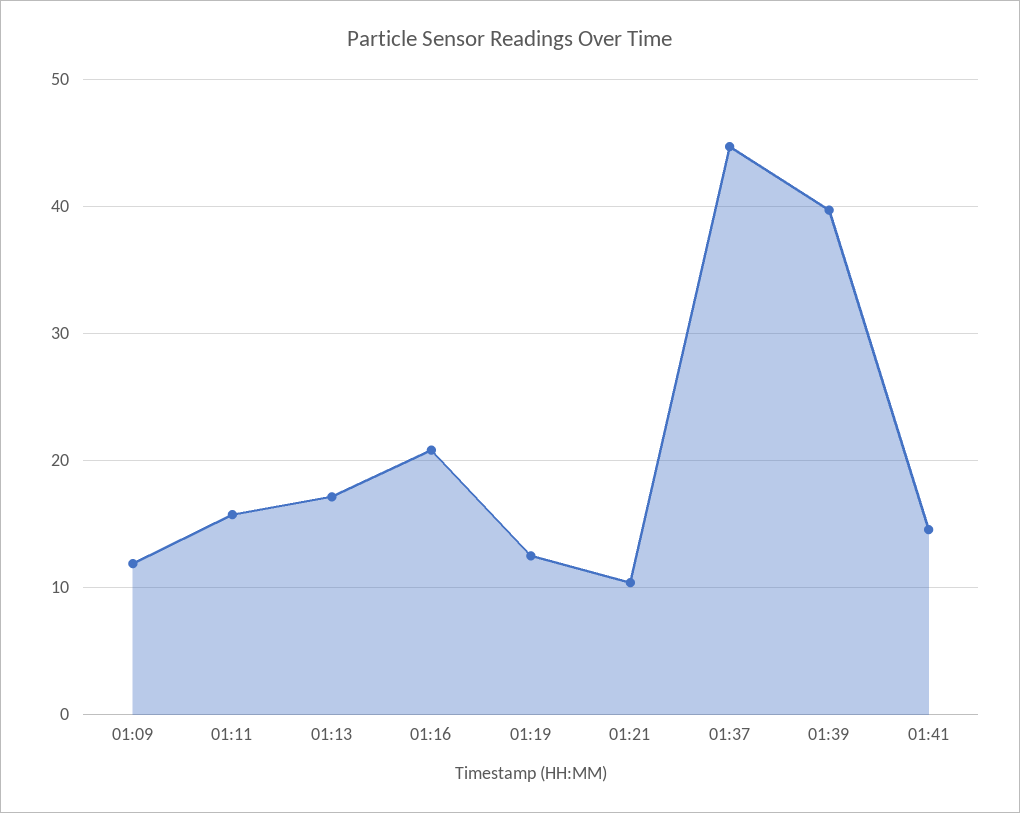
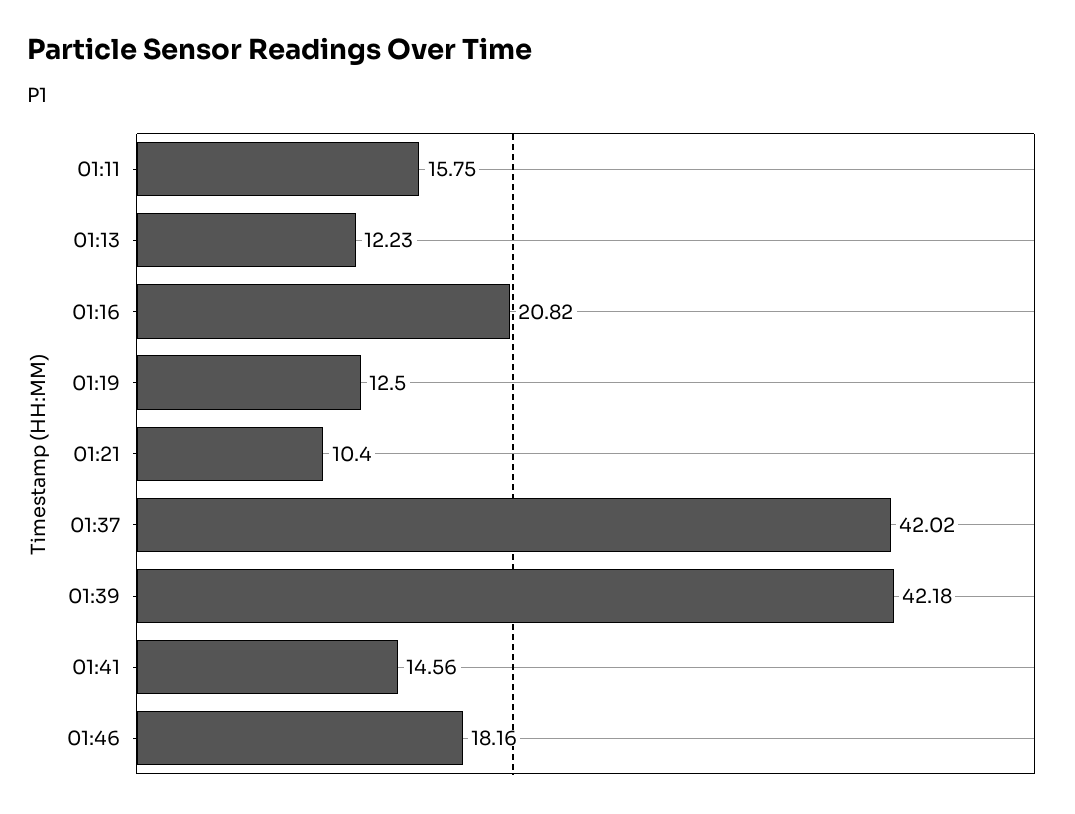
01:09: 12 -> none
01:13: 17 -> 12.23
01:37: 45 -> 42.02
01:39: 40 -> 42.18
01:46: none -> 18.16

